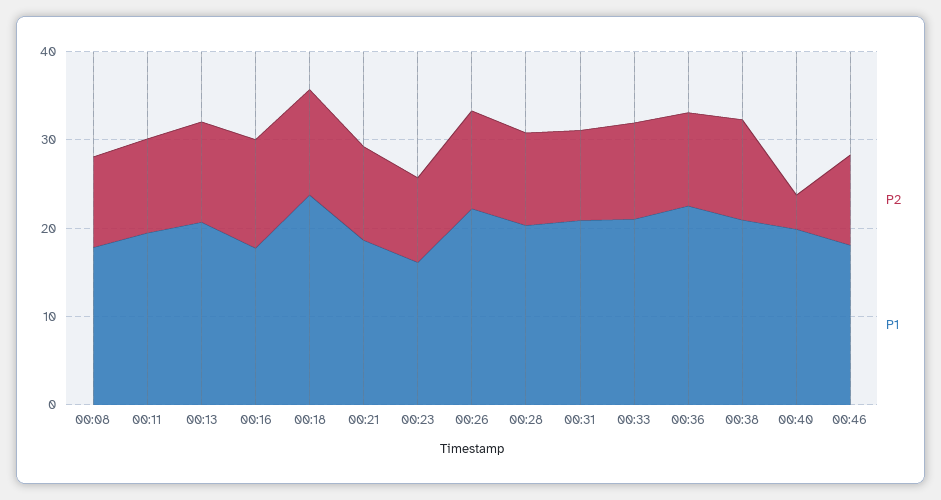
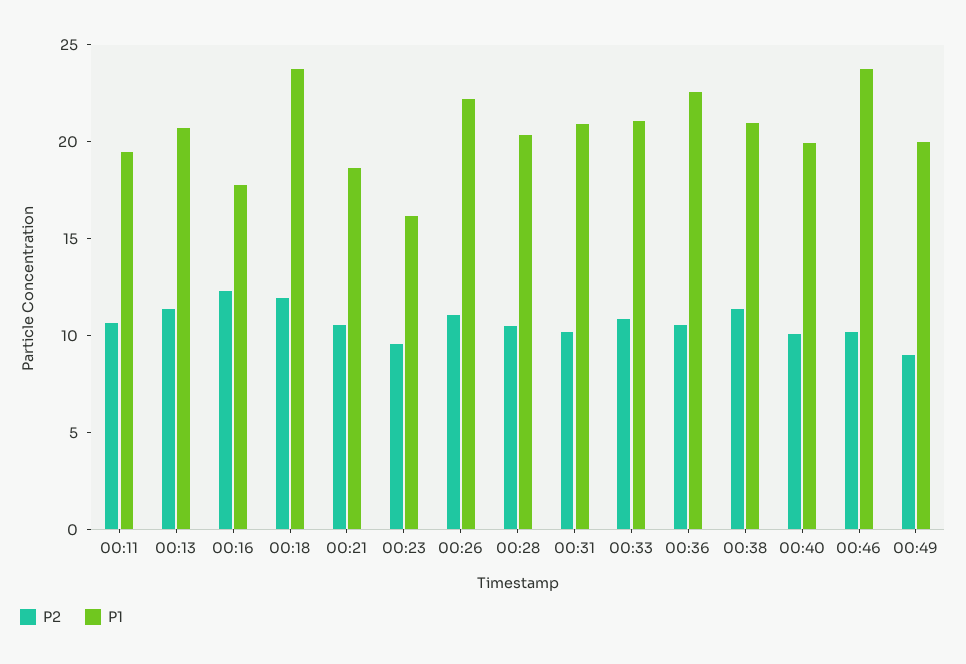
P2, 00:08: 10 -> none
P1, 00:08: 18 -> none
P2, 00:40: 4 -> 10
P1, 00:46: 18 -> 24
P2, 00:49: none -> 9
P1, 00:49: none -> 20

